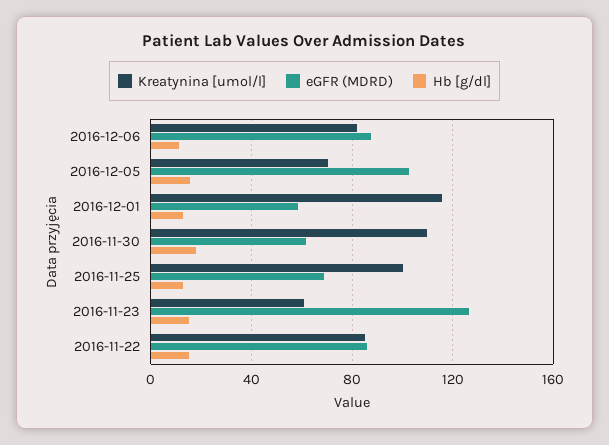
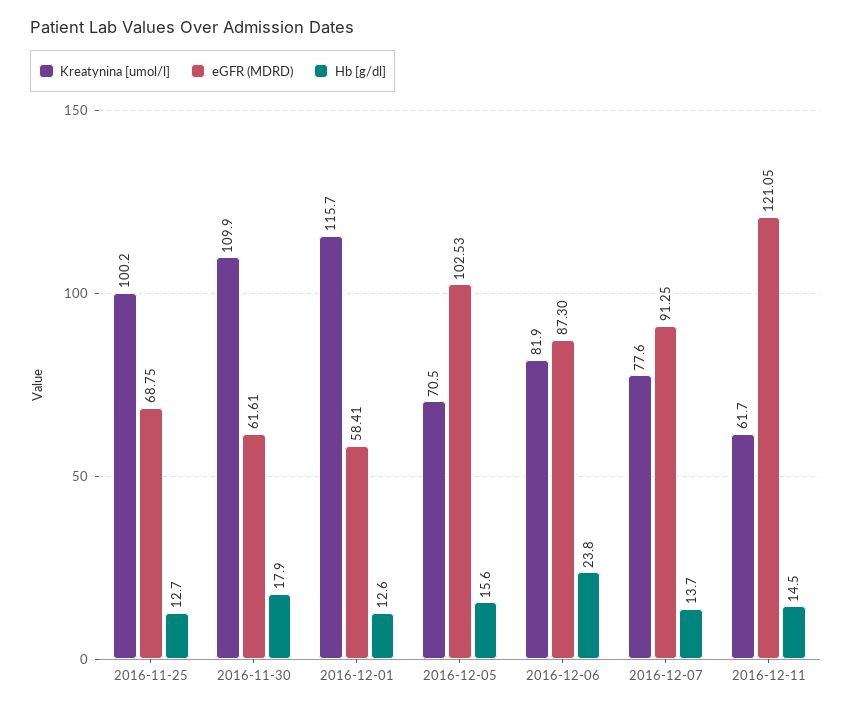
Hb [g/dl], 2016-12-06: 10 -> 23.8
Kreatynina [umol/l], 2016-11-23: 60 -> none
eGFR (MDRD), 2016-11-23: 125 -> none
Hb [g/dl], 2016-11-23: 15 -> none
Kreatynina [umol/l], 2016-11-22: 85 -> none
eGFR (MDRD), 2016-11-22: 85 -> none
Hb [g/dl], 2016-11-22: 15 -> none
Kreatynina [umol/l], 2016-12-07: none -> 77.6
eGFR (MDRD), 2016-12-07: none -> 91.25
Hb [g/dl], 2016-12-07: none -> 13.7
Kreatynina [umol/l], 2016-12-11: none -> 61.7
eGFR (MDRD), 2016-12-11: none -> 121.05
Hb [g/dl], 2016-12-11: none -> 14.5

